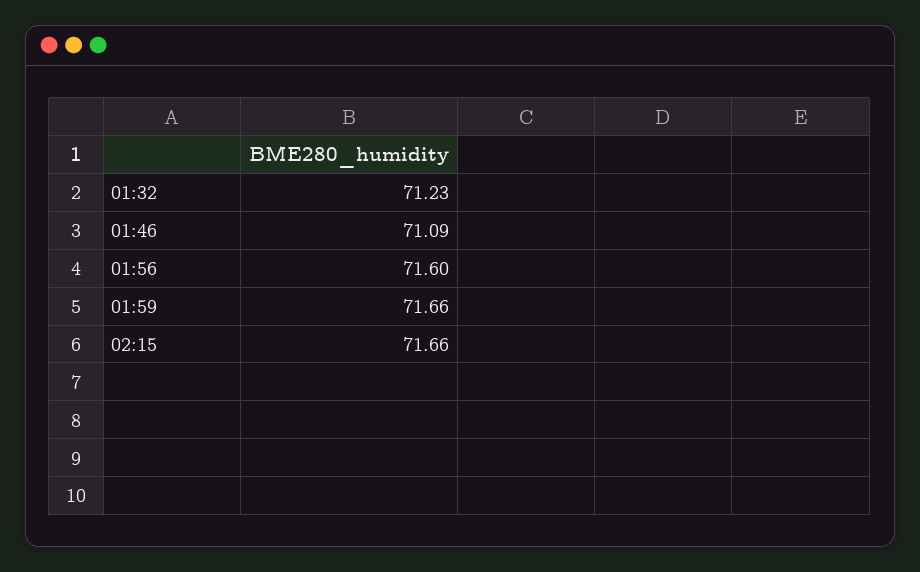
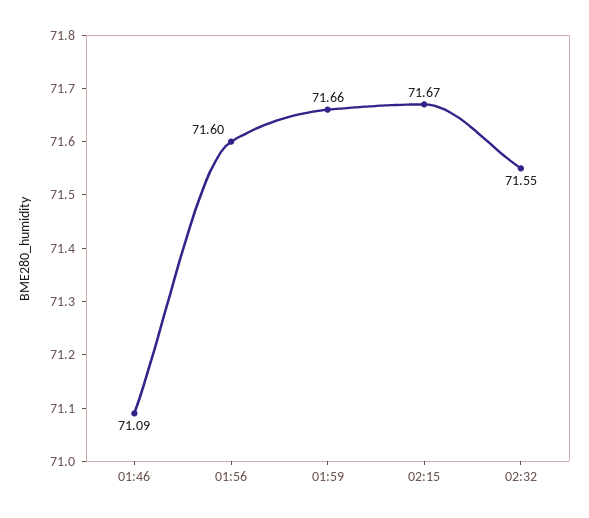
01:32: 71.23 -> none
02:15: 71.66 -> 71.67
02:32: none -> 71.55

